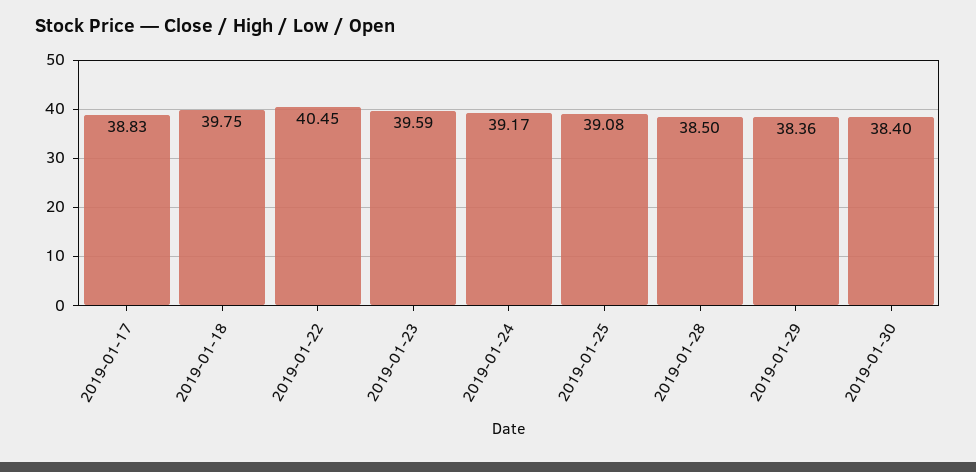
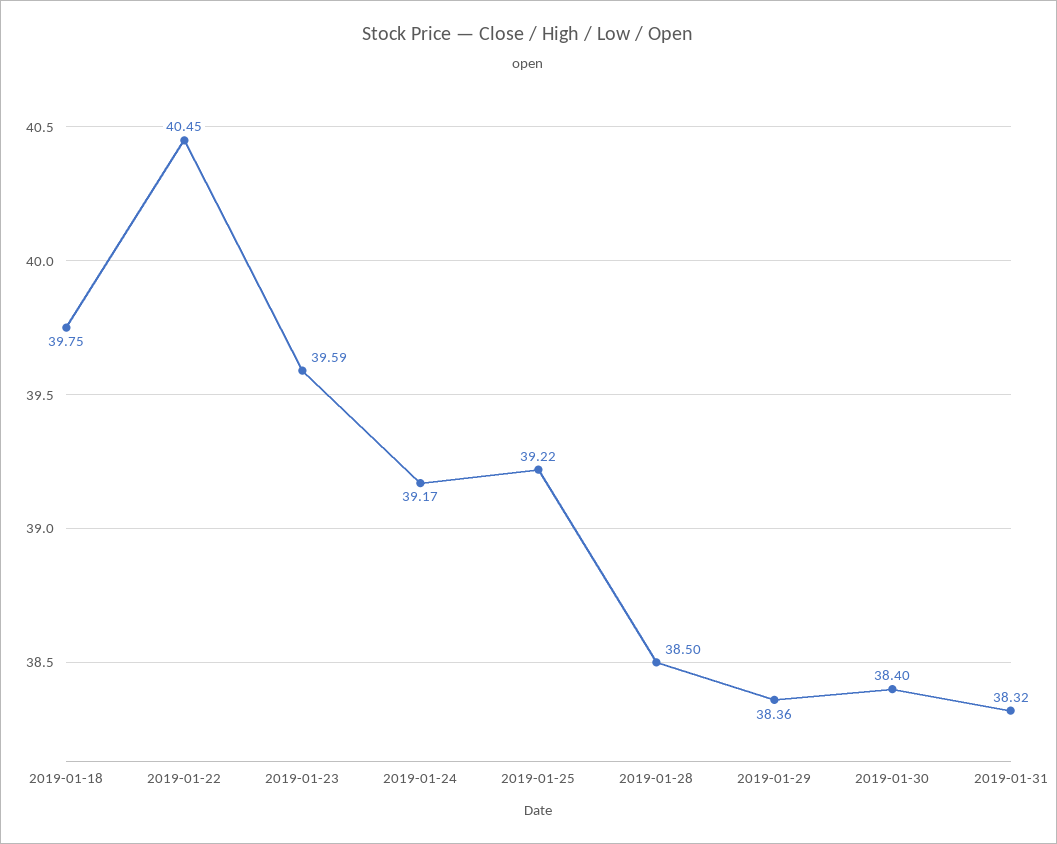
2019-01-17: 38.83 -> none
2019-01-25: 39.08 -> 39.22
2019-01-31: none -> 38.32

